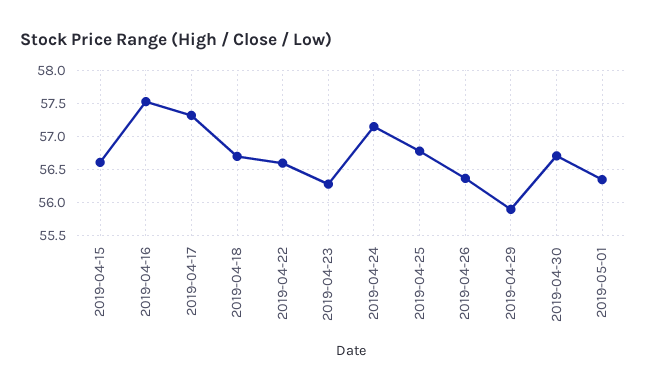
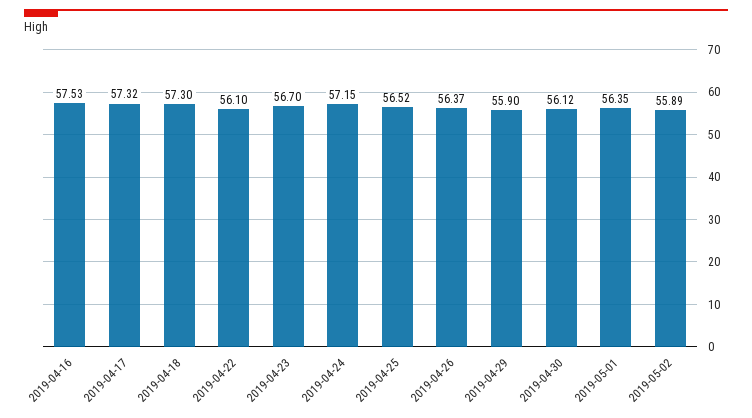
2019-04-15: 56.6 -> none
2019-04-18: 56.7 -> 57.3
2019-04-22: 56.6 -> 56.1
2019-04-23: 56.3 -> 56.7
2019-04-25: 56.8 -> 56.52
2019-04-30: 56.7 -> 56.12
2019-05-02: none -> 55.89

